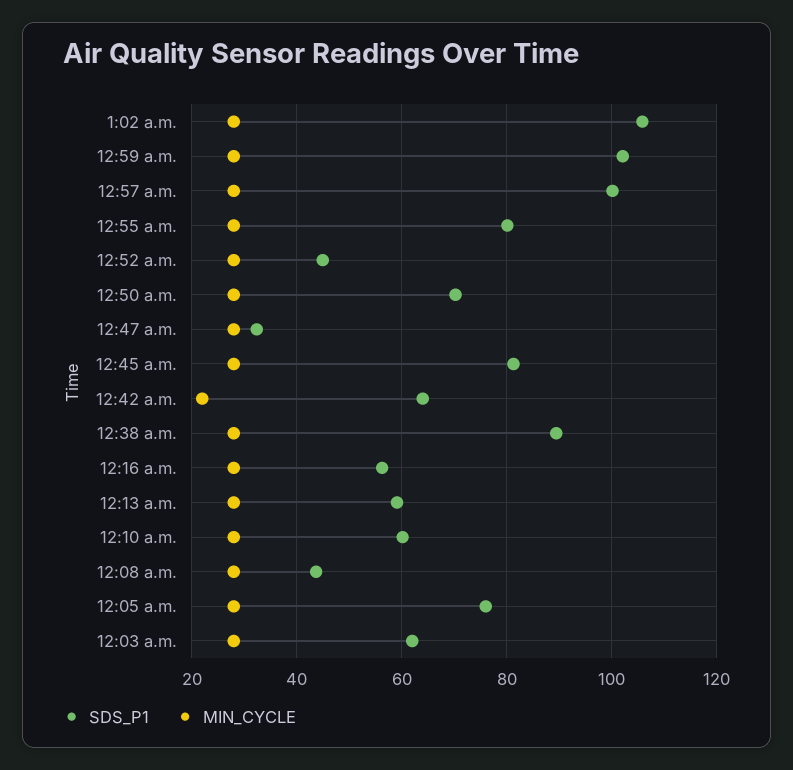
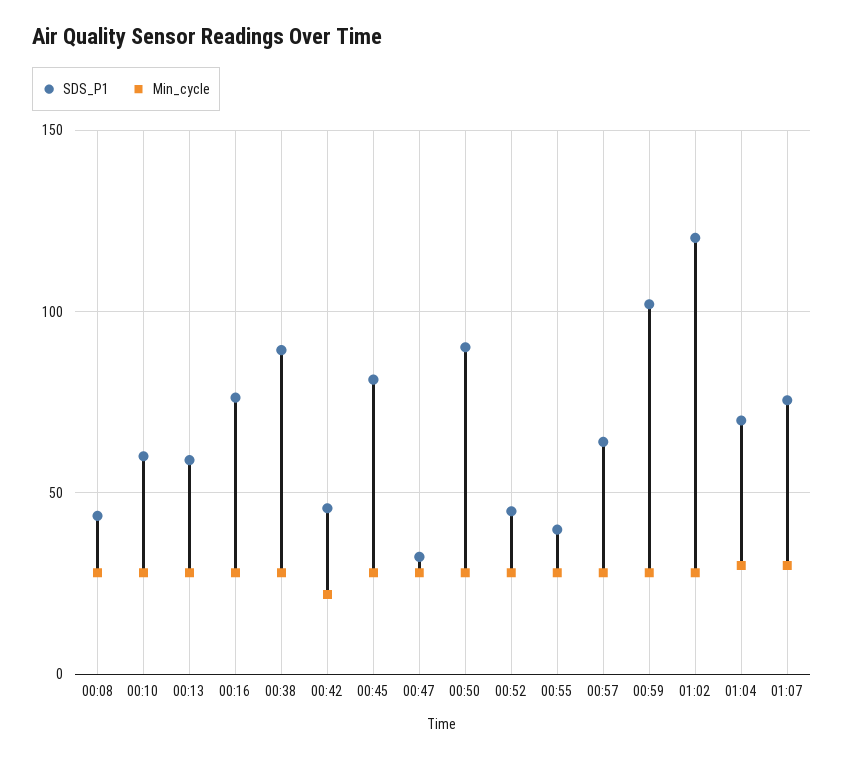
SDS_P1, 1:02 a.m.: 106 -> 120
SDS_P1, 12:57 a.m.: 100 -> 65
SDS_P1, 12:55 a.m.: 80 -> 40
SDS_P1, 12:50 a.m.: 70 -> 90
SDS_P1, 12:42 a.m.: 64 -> 45
SDS_P1, 12:16 a.m.: 56 -> 75
SDS_P1, 12:05 a.m.: 76 -> none
MIN_CYCLE, 12:05 a.m.: 28 -> none
SDS_P1, 12:03 a.m.: 62 -> none
MIN_CYCLE, 12:03 a.m.: 28 -> none
SDS_P1, 01:04: none -> 70
MIN_CYCLE, 01:04: none -> 30
SDS_P1, 01:07: none -> 75
MIN_CYCLE, 01:07: none -> 30

